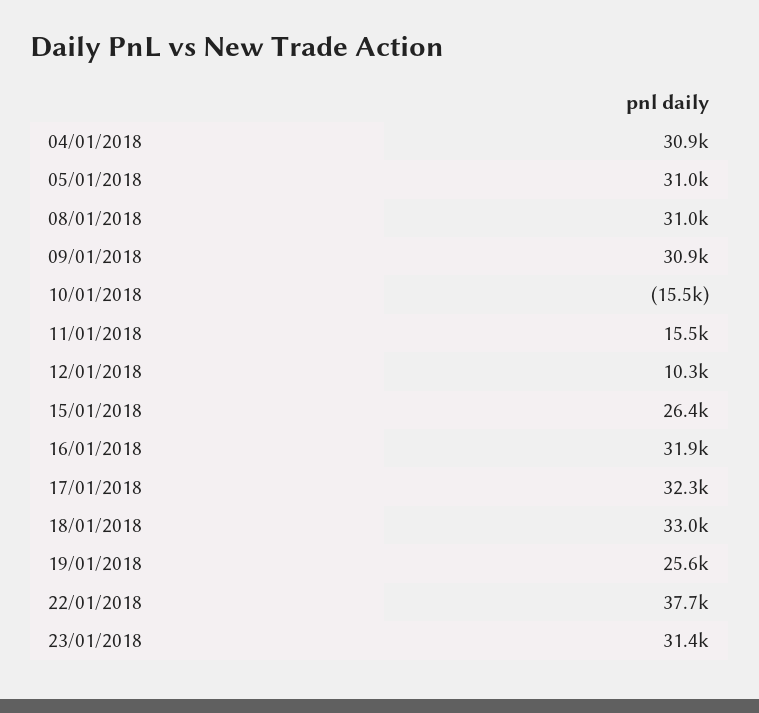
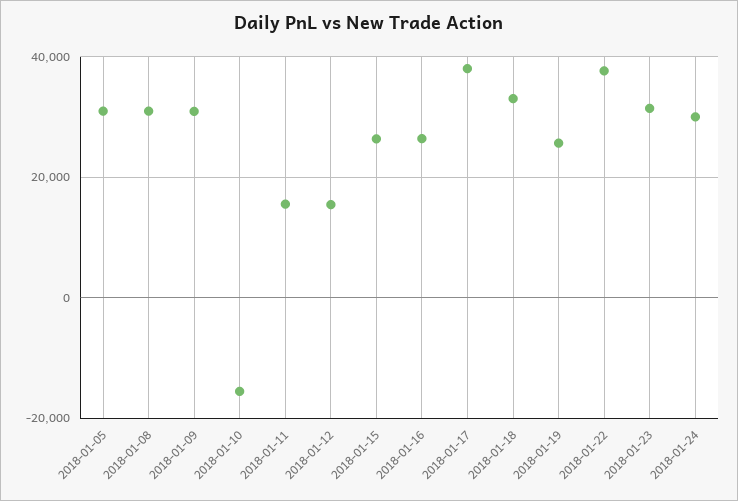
04/01/2018: 30900 -> none
12/01/2018: 10300 -> 16000
16/01/2018: 31900 -> 26000
17/01/2018: 32300 -> 38000
2018-01-24: none -> 30000

